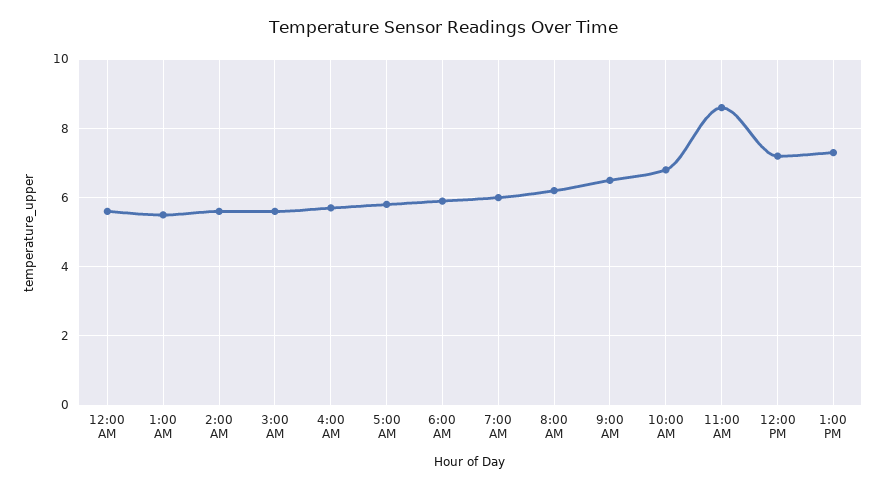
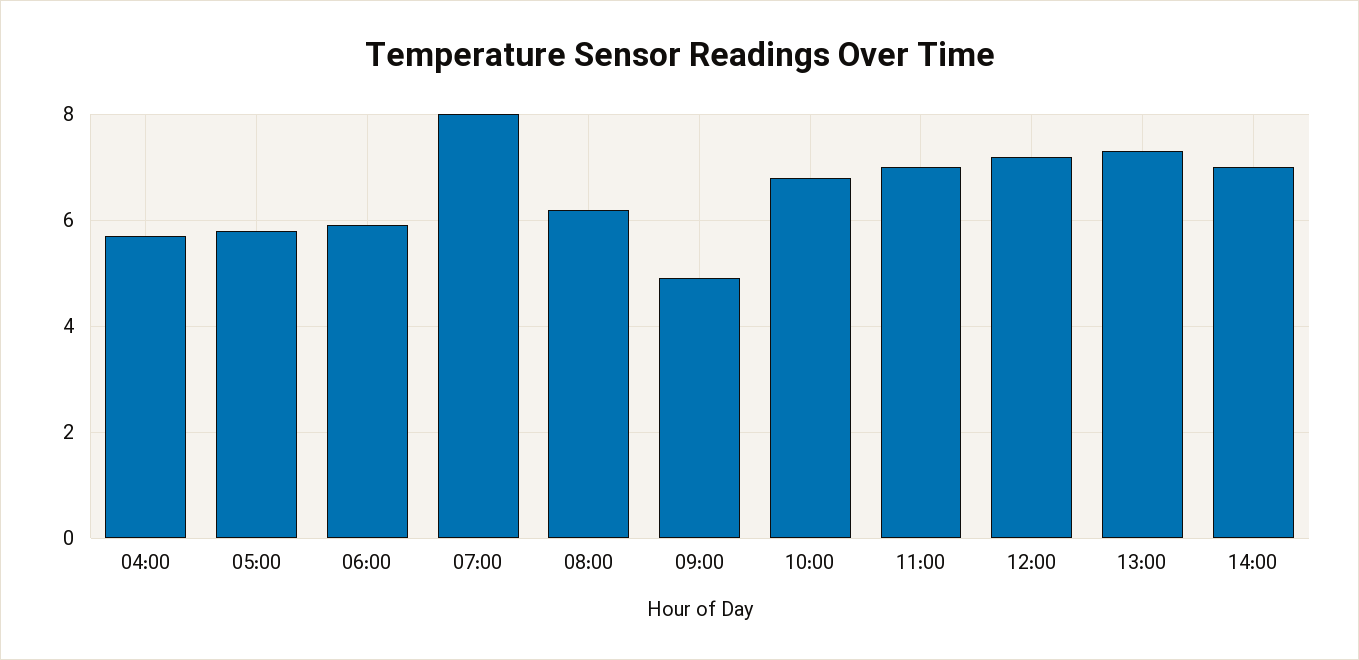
12:00 AM: 5.5 -> none
1:00 AM: 5.5 -> none
2:00 AM: 5.5 -> none
3:00 AM: 5.5 -> none
7:00 AM: 6 -> 8
9:00 AM: 6.5 -> 5
11:00 AM: 8.5 -> 7
14:00: none -> 7

